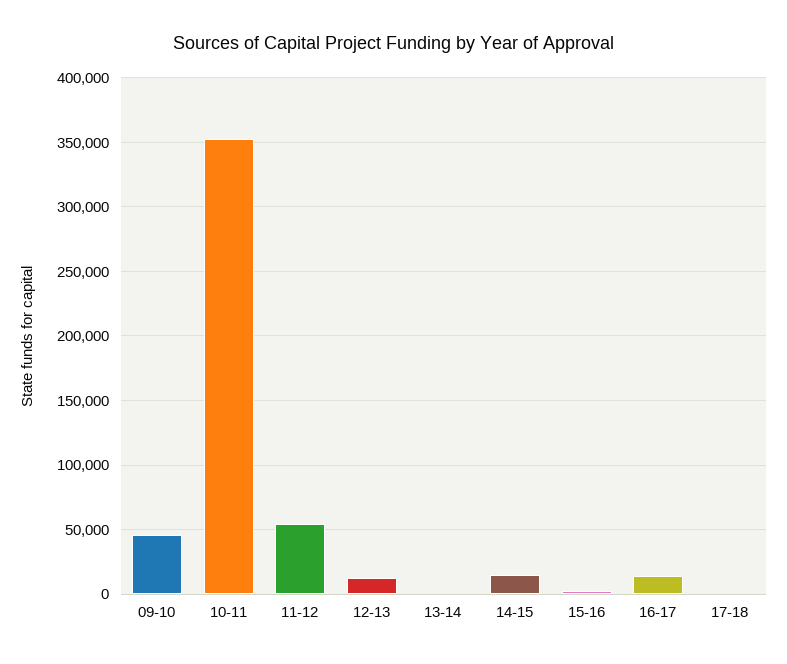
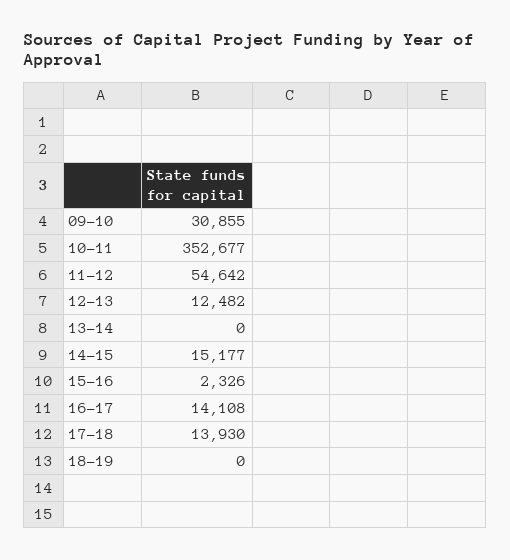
09-10: 45000 -> 30855
17-18: 0 -> 13930
18-19: none -> 0

